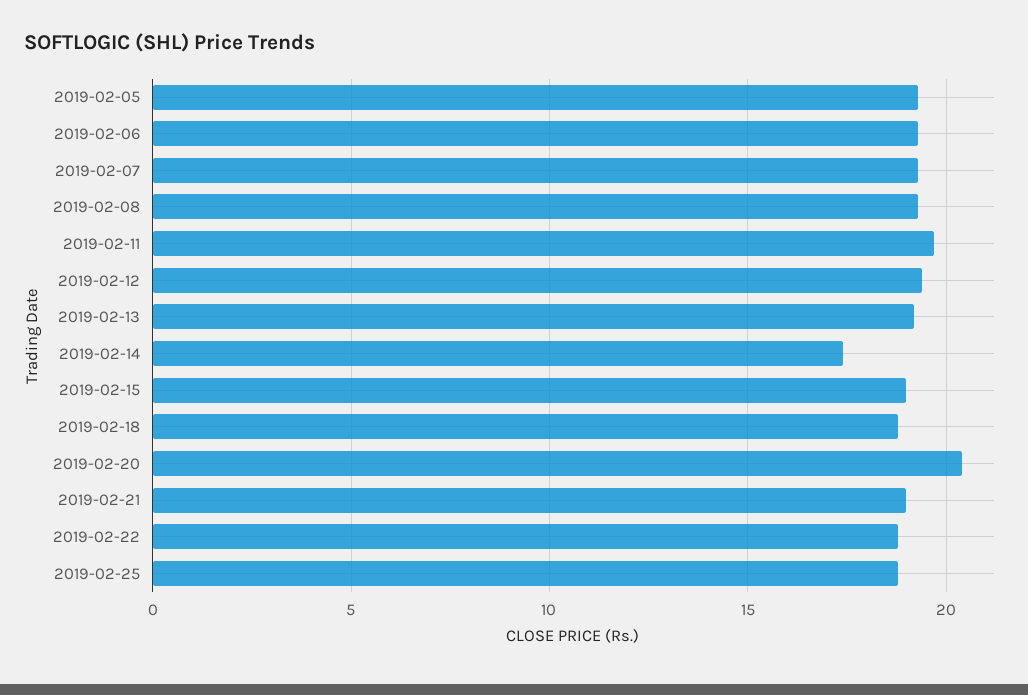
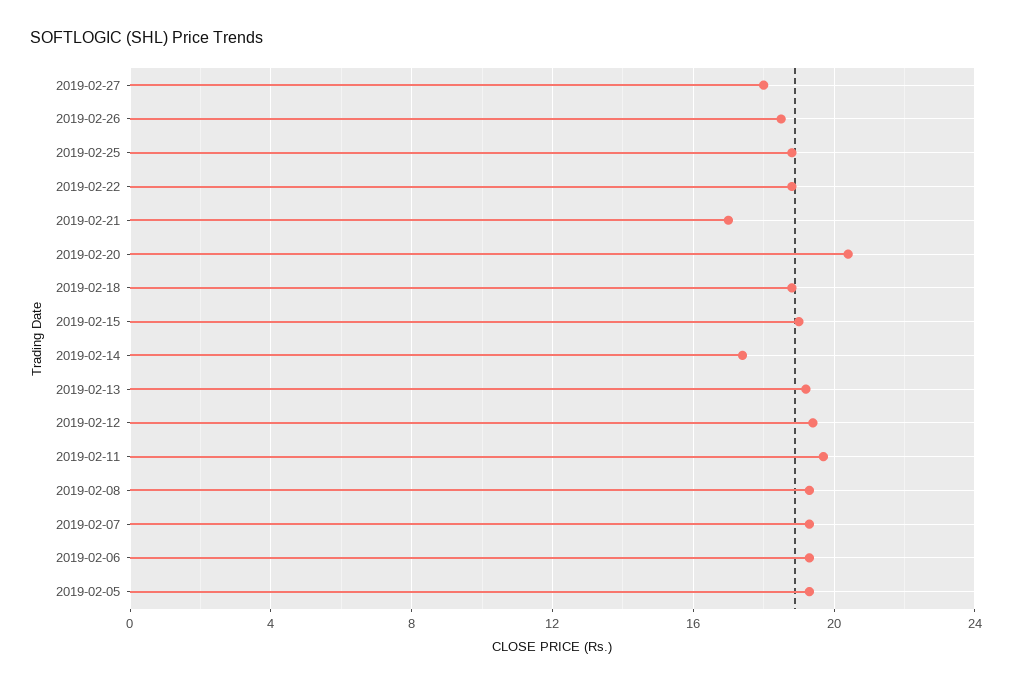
2019-02-21: 19 -> 17
2019-02-27: none -> 18
2019-02-26: none -> 18.5

